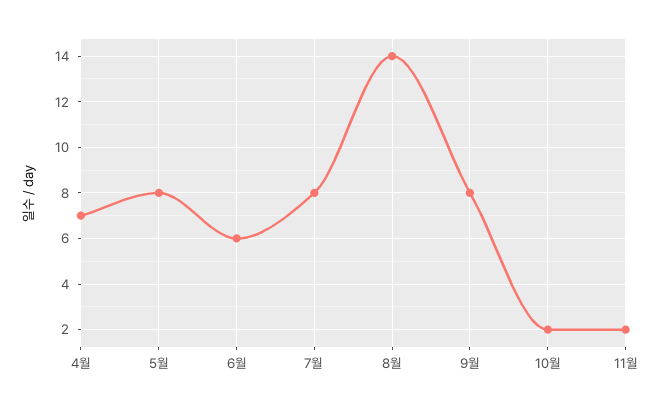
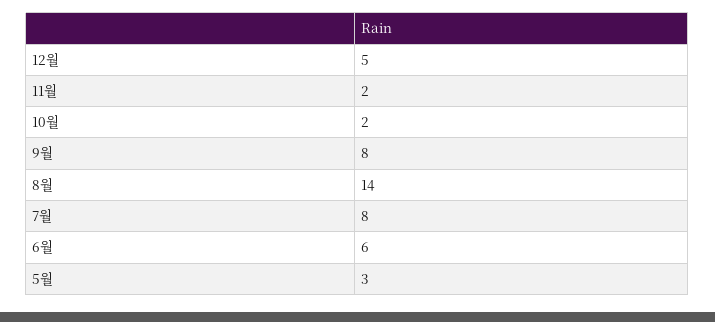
4월: 7 -> none
5월: 8 -> 3
12월: none -> 5

